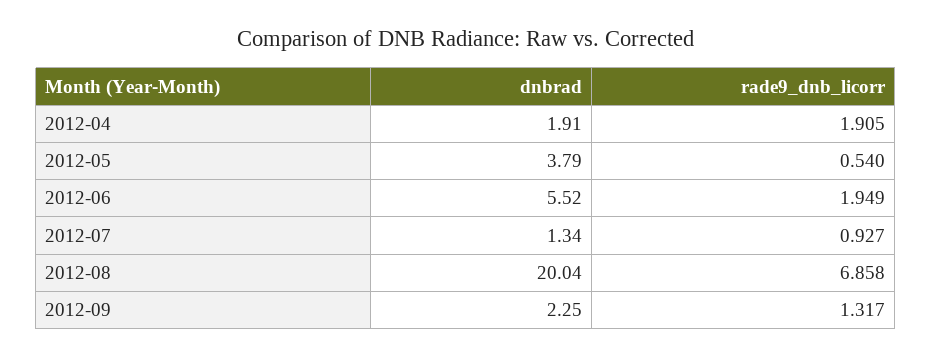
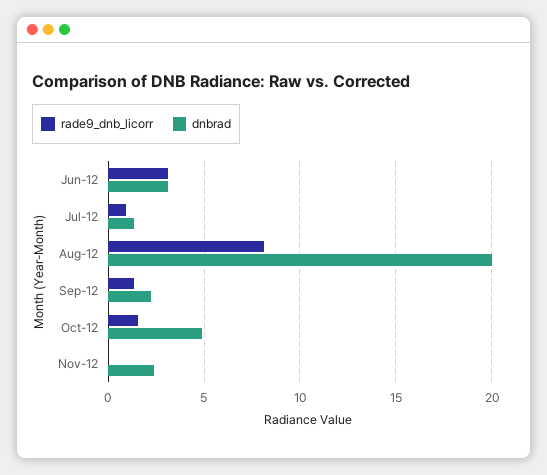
dnbrad, 2012-04: 1.91 -> none
rade9_dnb_licorr, 2012-04: 1.905 -> none
dnbrad, 2012-05: 3.79 -> none
rade9_dnb_licorr, 2012-05: 0.54 -> none
dnbrad, 2012-06: 5.52 -> 3
rade9_dnb_licorr, 2012-06: 1.949 -> 3
rade9_dnb_licorr, 2012-08: 6.858 -> 8
rade9_dnb_licorr, Oct-12: none -> 1.5
dnbrad, Oct-12: none -> 5
rade9_dnb_licorr, Nov-12: none -> 0
dnbrad, Nov-12: none -> 2.5

